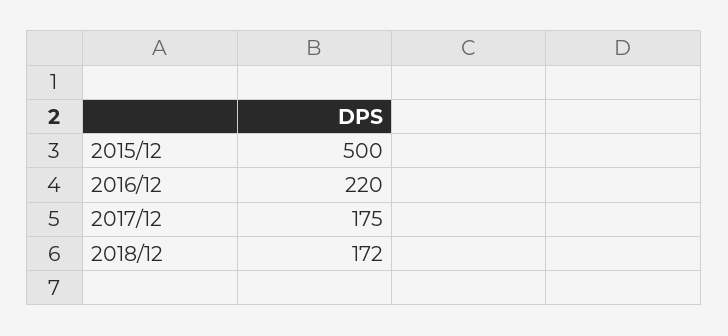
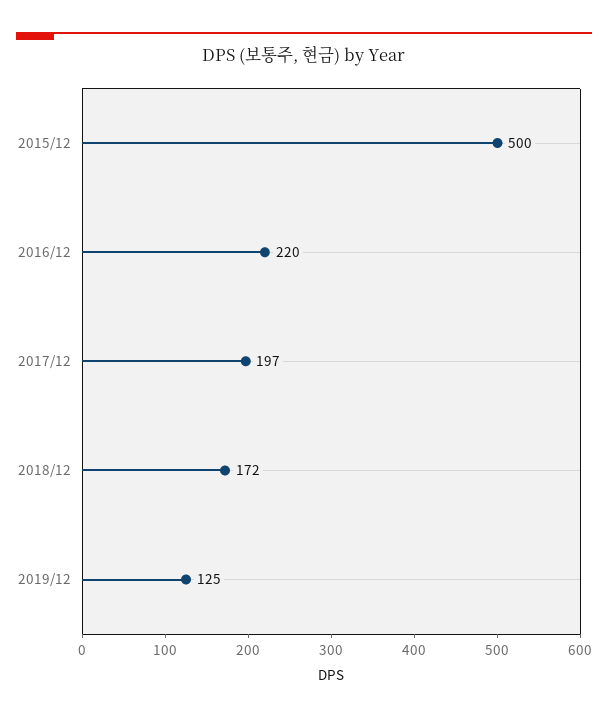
2017/12: 175 -> 197
2019/12: none -> 125

